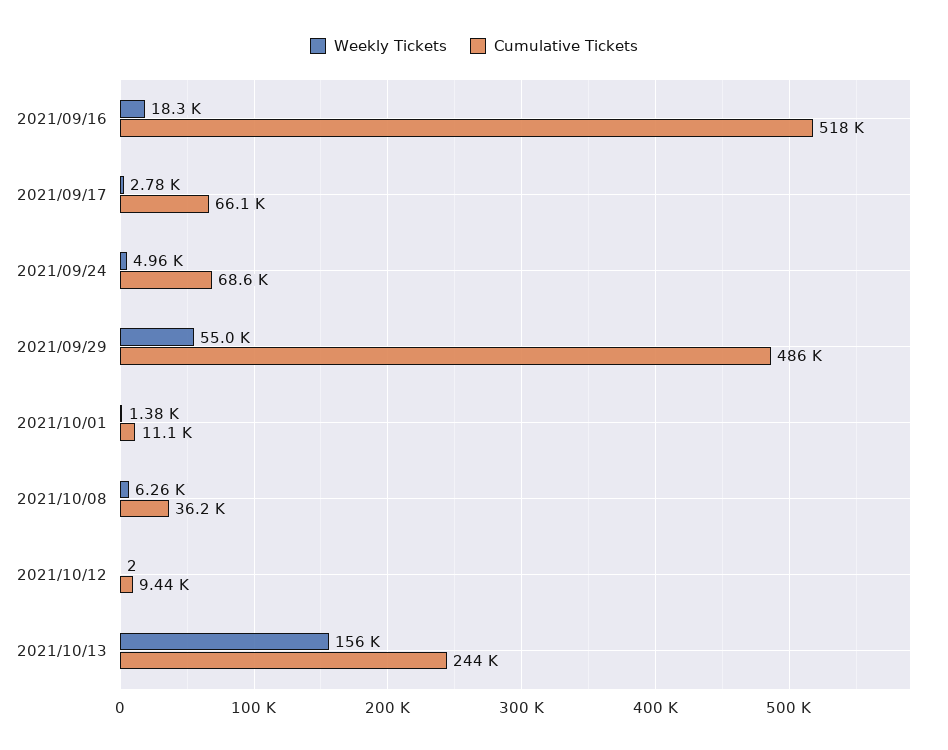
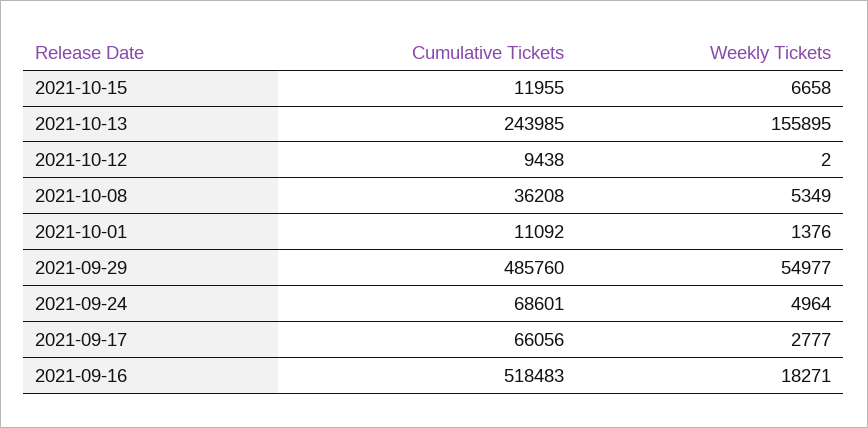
Weekly Tickets, 2021/10/08: 6260 -> 5349
Cumulative Tickets, 2021-10-15: none -> 11955
Weekly Tickets, 2021-10-15: none -> 6658

